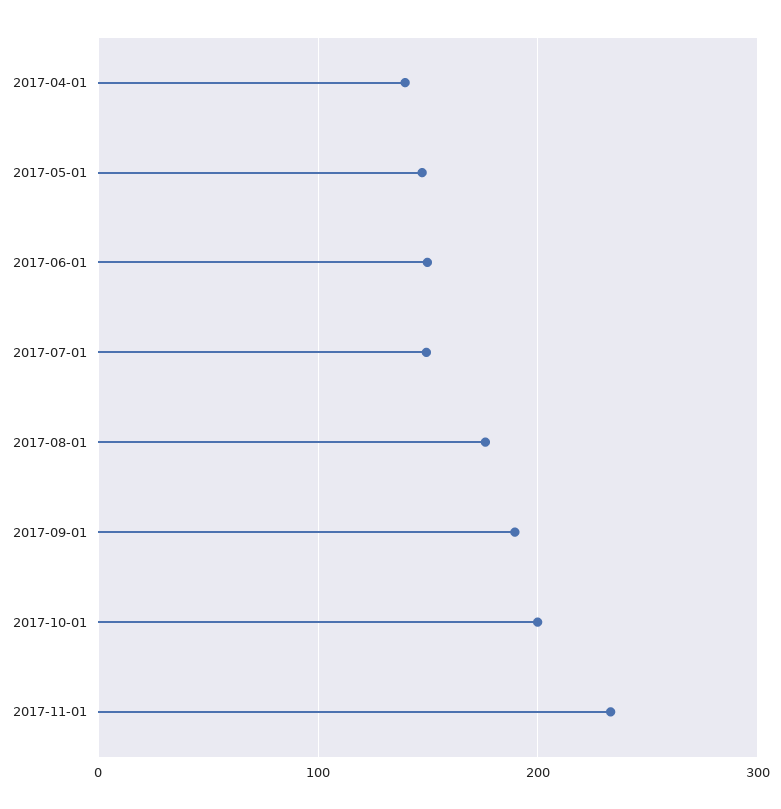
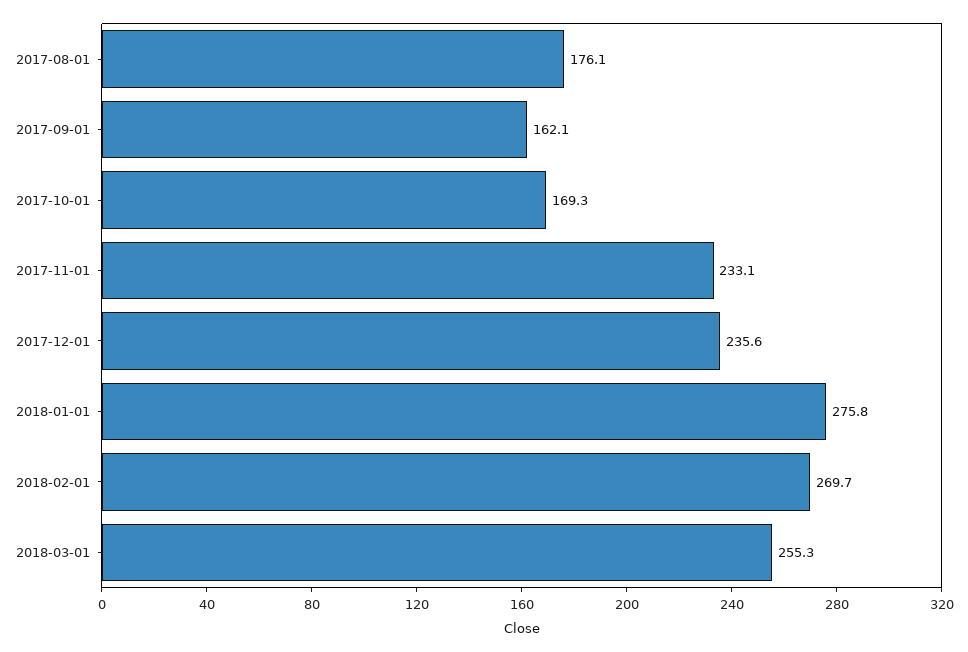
2017-04-01: 140 -> none
2017-05-01: 150 -> none
2017-06-01: 150 -> none
2017-07-01: 150 -> none
2017-09-01: 190 -> 162.1
2017-10-01: 200 -> 169.3
2017-12-01: none -> 235.6
2018-01-01: none -> 275.8
2018-02-01: none -> 269.7
2018-03-01: none -> 255.3

